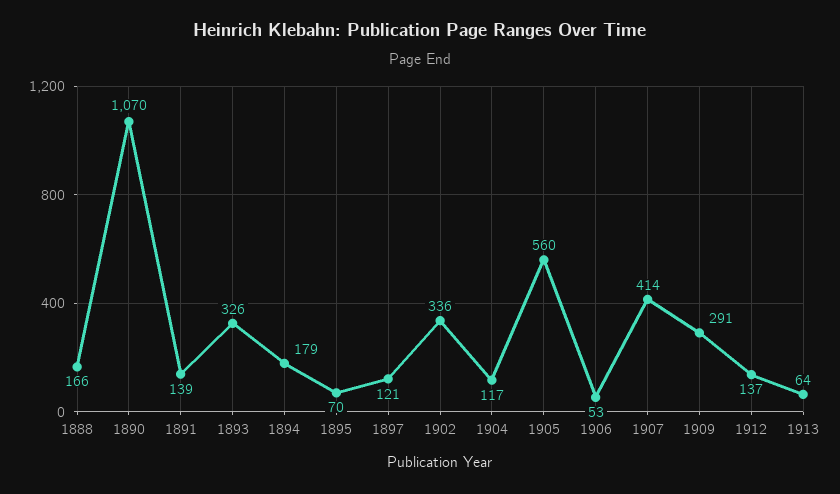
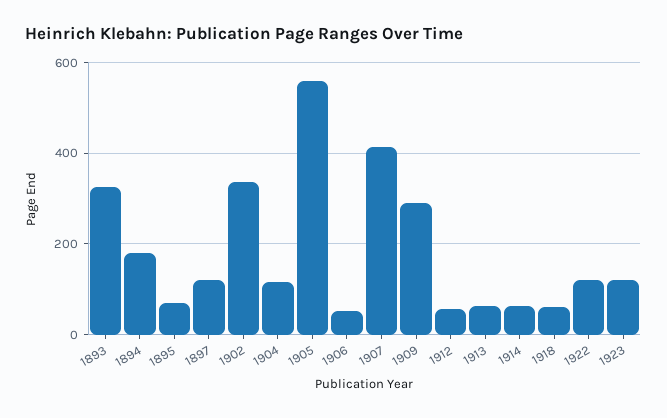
1888: 166 -> none
1890: 1070 -> none
1891: 139 -> none
1912: 137 -> 60
1914: none -> 60
1918: none -> 60
1922: none -> 120
1923: none -> 120

